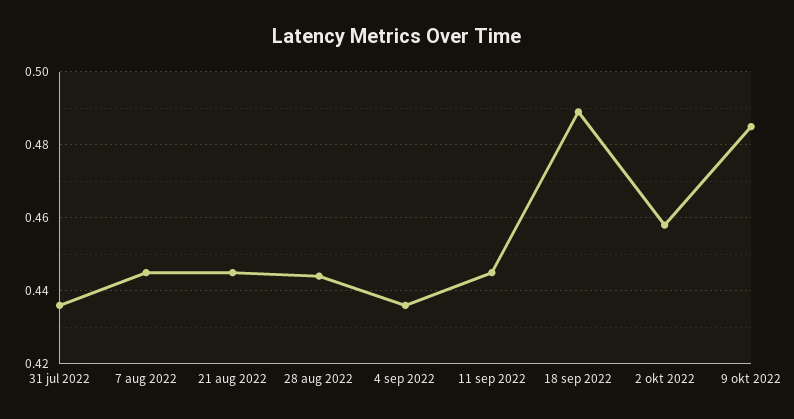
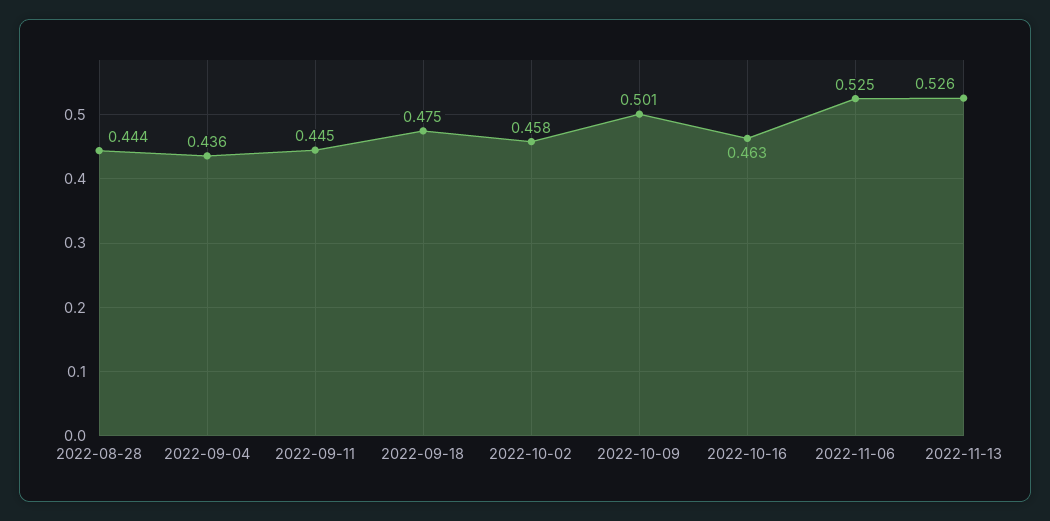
31 jul 2022: 0.435 -> none
7 aug 2022: 0.445 -> none
21 aug 2022: 0.445 -> none
18 sep 2022: 0.49 -> 0.475
9 okt 2022: 0.485 -> 0.501
2022-10-16: none -> 0.463
2022-11-06: none -> 0.525
2022-11-13: none -> 0.526

